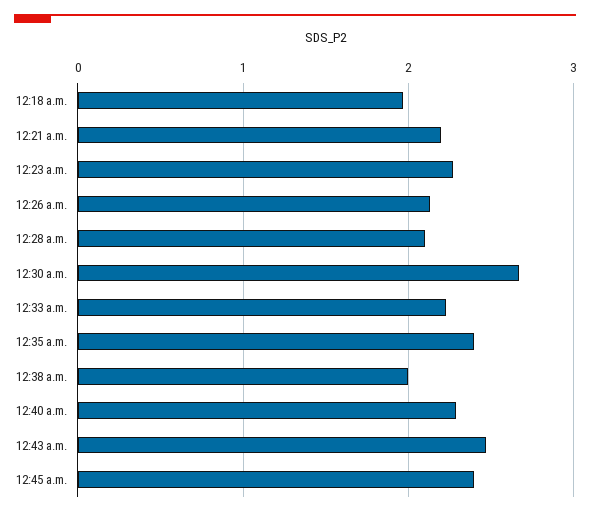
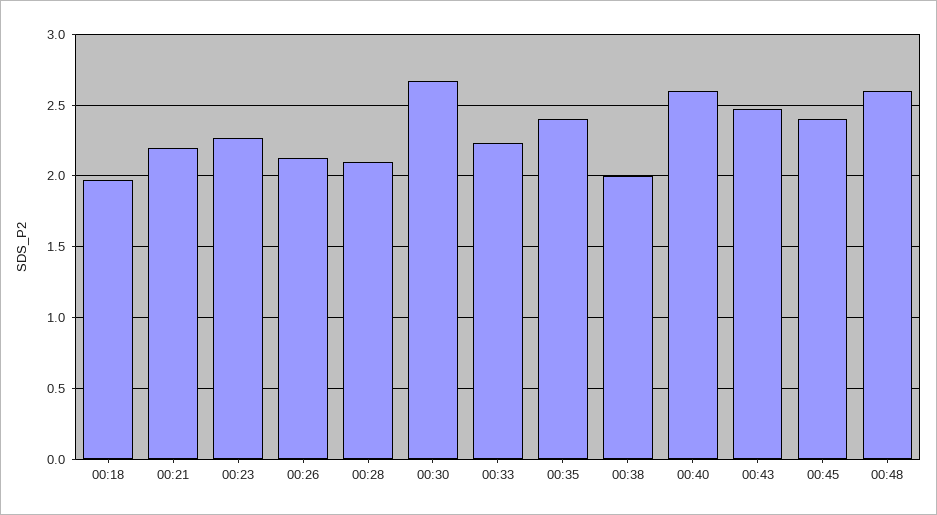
12:40 a.m.: 2.3 -> 2.6
00:48: none -> 2.6

